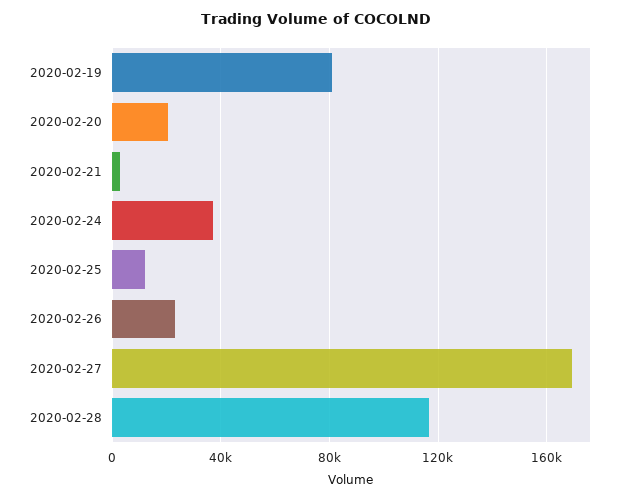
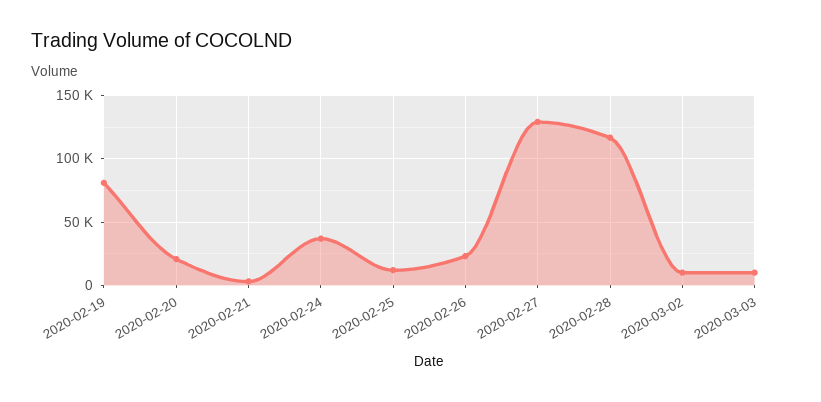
2020-02-27: 170000 -> 130000
2020-03-02: none -> 10000
2020-03-03: none -> 10000

